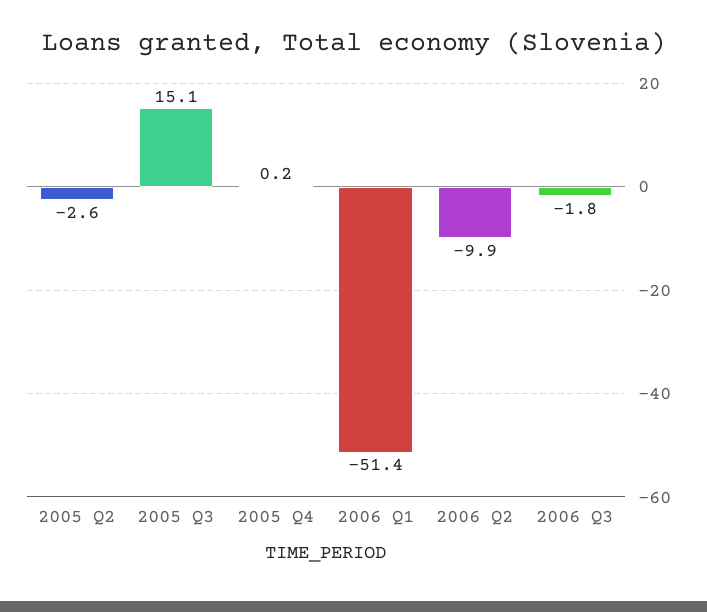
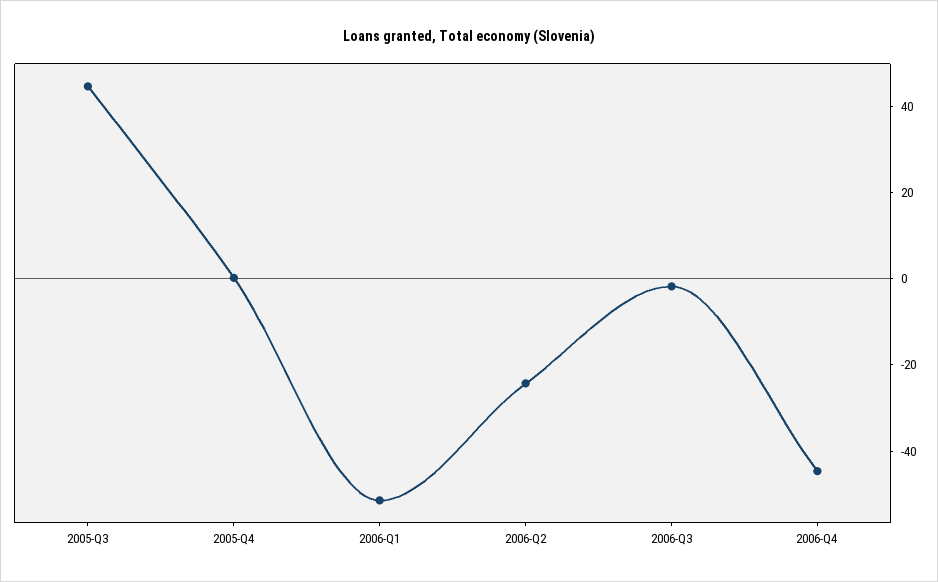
2005 Q2: -2.6 -> none
2005 Q3: 15.1 -> 45
2006 Q2: -9.9 -> -25
2006-Q4: none -> -45

